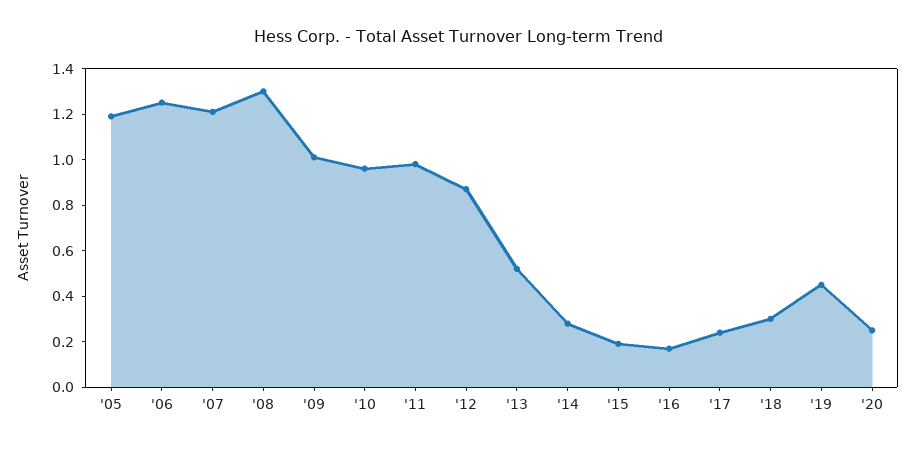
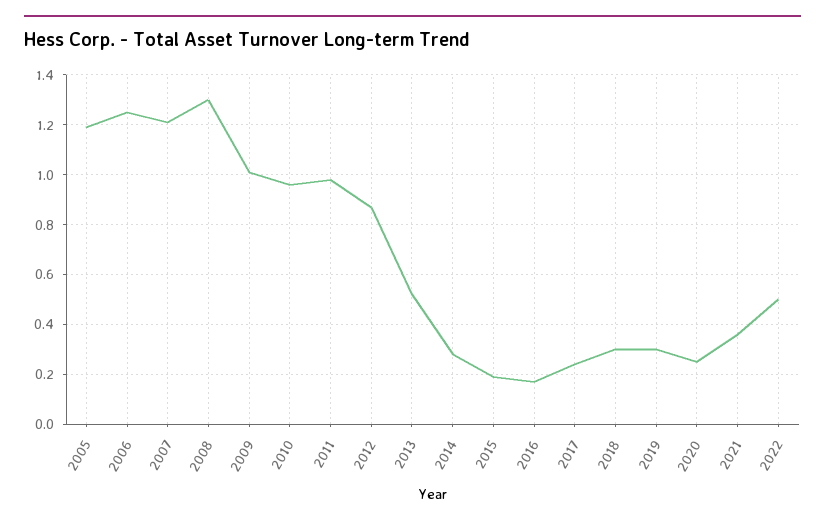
'19: 0.45 -> 0.3
2021: none -> 0.35
2022: none -> 0.5

